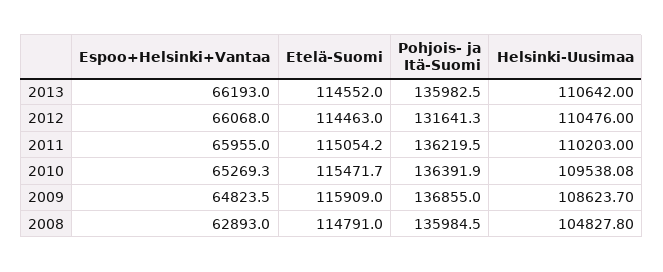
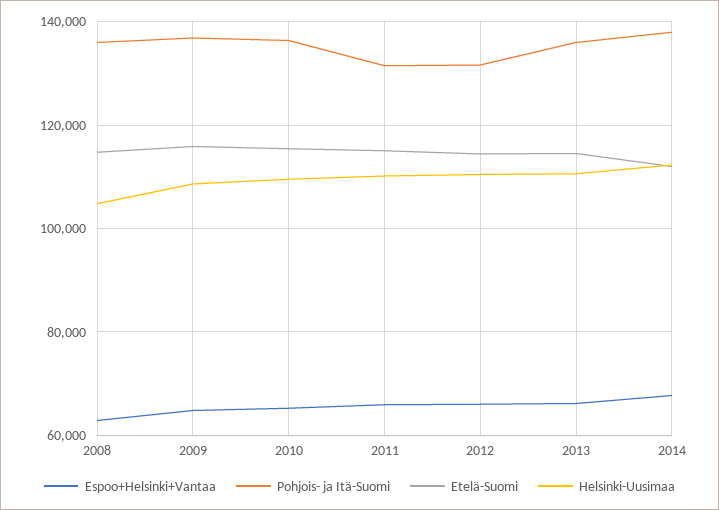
Pohjois- ja Itä-Suomi, 2011: 136219.5 -> 132000
Espoo+Helsinki+Vantaa, 2014: none -> 68000
Pohjois- ja Itä-Suomi, 2014: none -> 138000
Etelä-Suomi, 2014: none -> 112000
Helsinki-Uusimaa, 2014: none -> 112000

